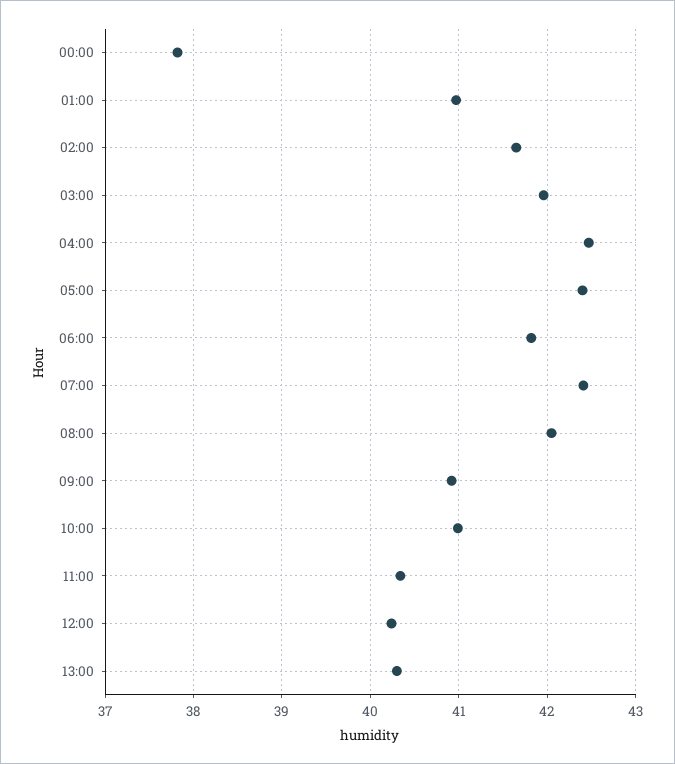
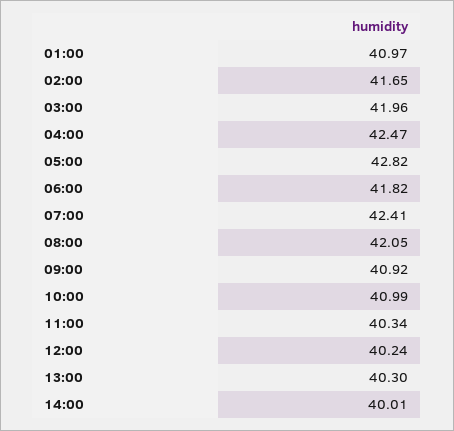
00:00: 37.8 -> none
05:00: 42.4 -> 42.82
14:00: none -> 40.01

